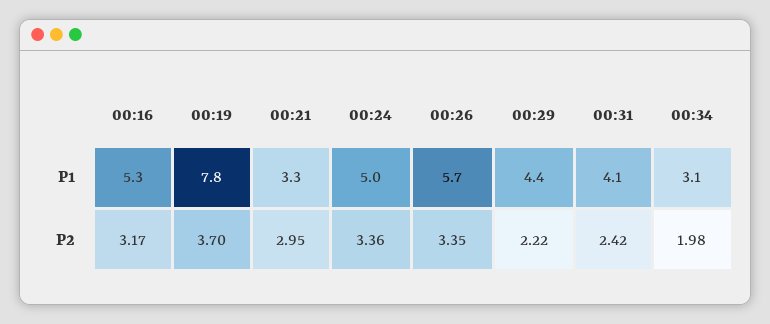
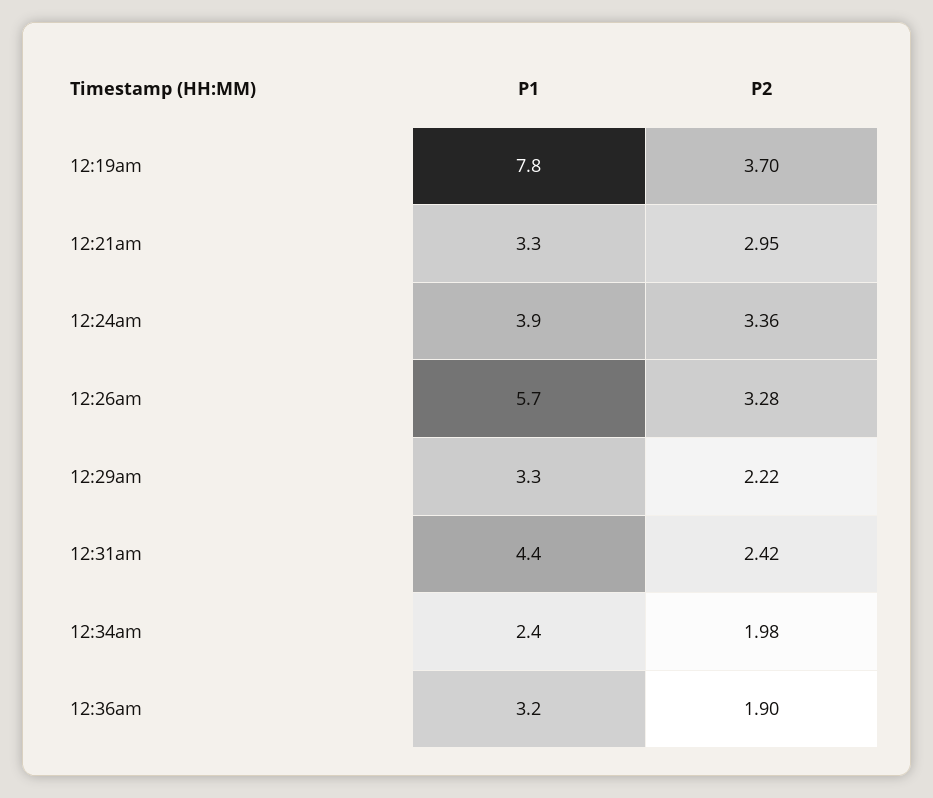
00:16, P1: 5.3 -> none
00:24, P1: 5 -> 3.9
00:29, P1: 4.4 -> 3.3
00:31, P1: 4.1 -> 4.4
00:34, P1: 3.1 -> 2.4
00:16, P2: 3.17 -> none
00:26, P2: 3.35 -> 3.28
12:36am, P1: none -> 3.2
12:36am, P2: none -> 1.9

